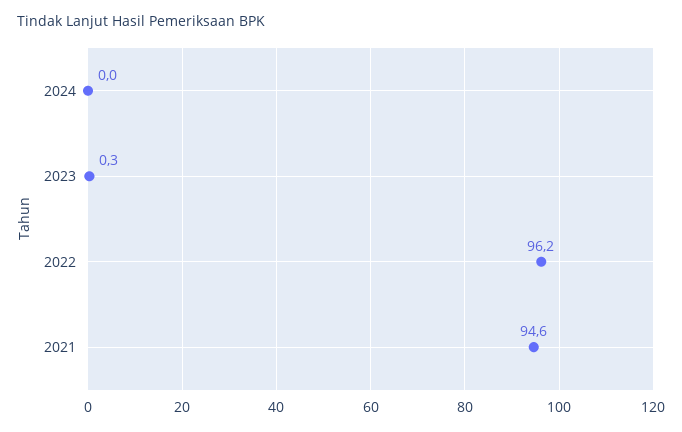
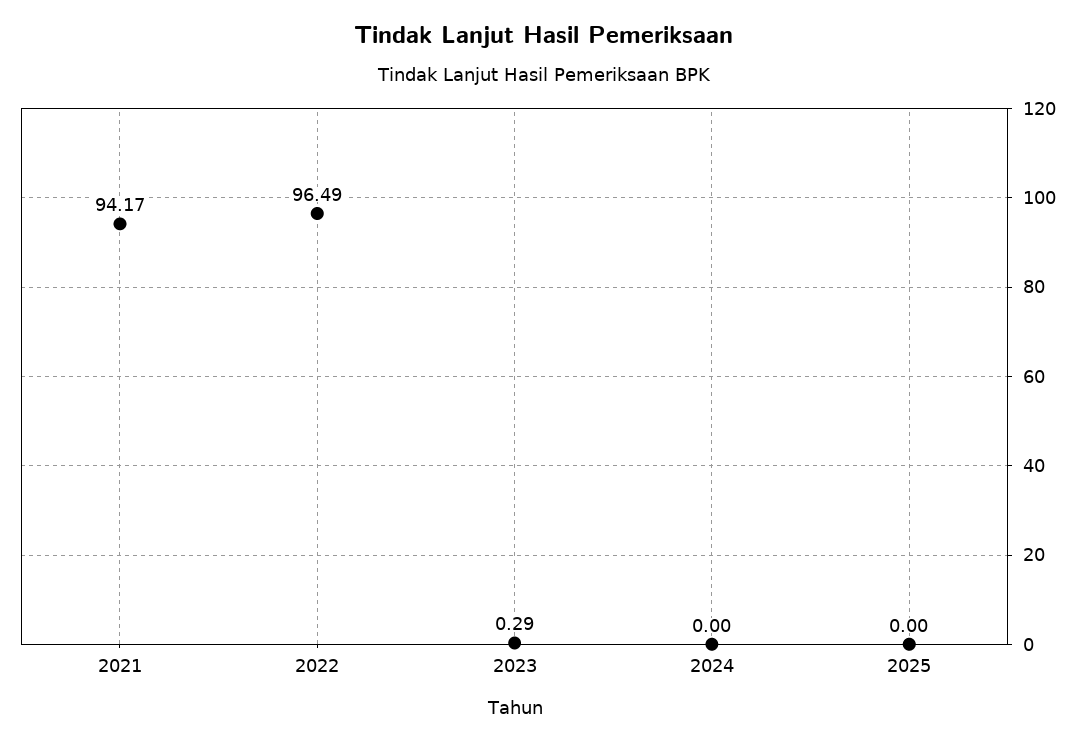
2022: 96.2 -> 96.49
2021: 94.6 -> 94.17
2025: none -> 0

